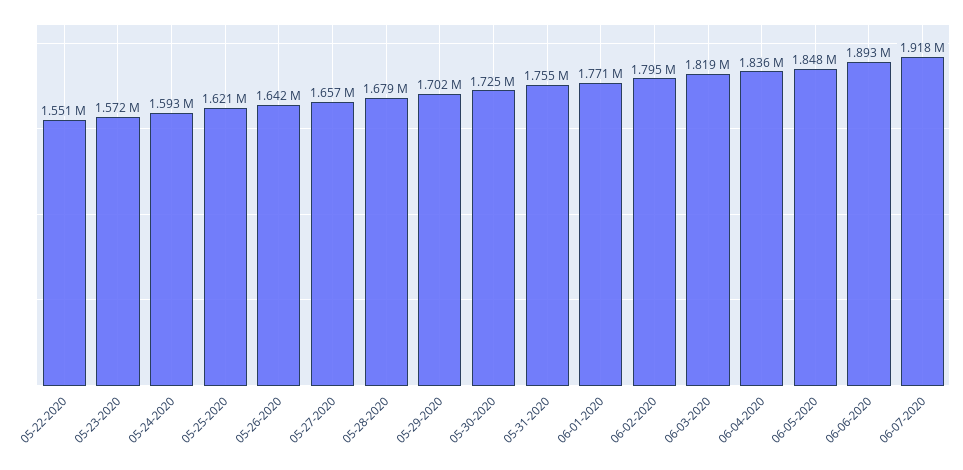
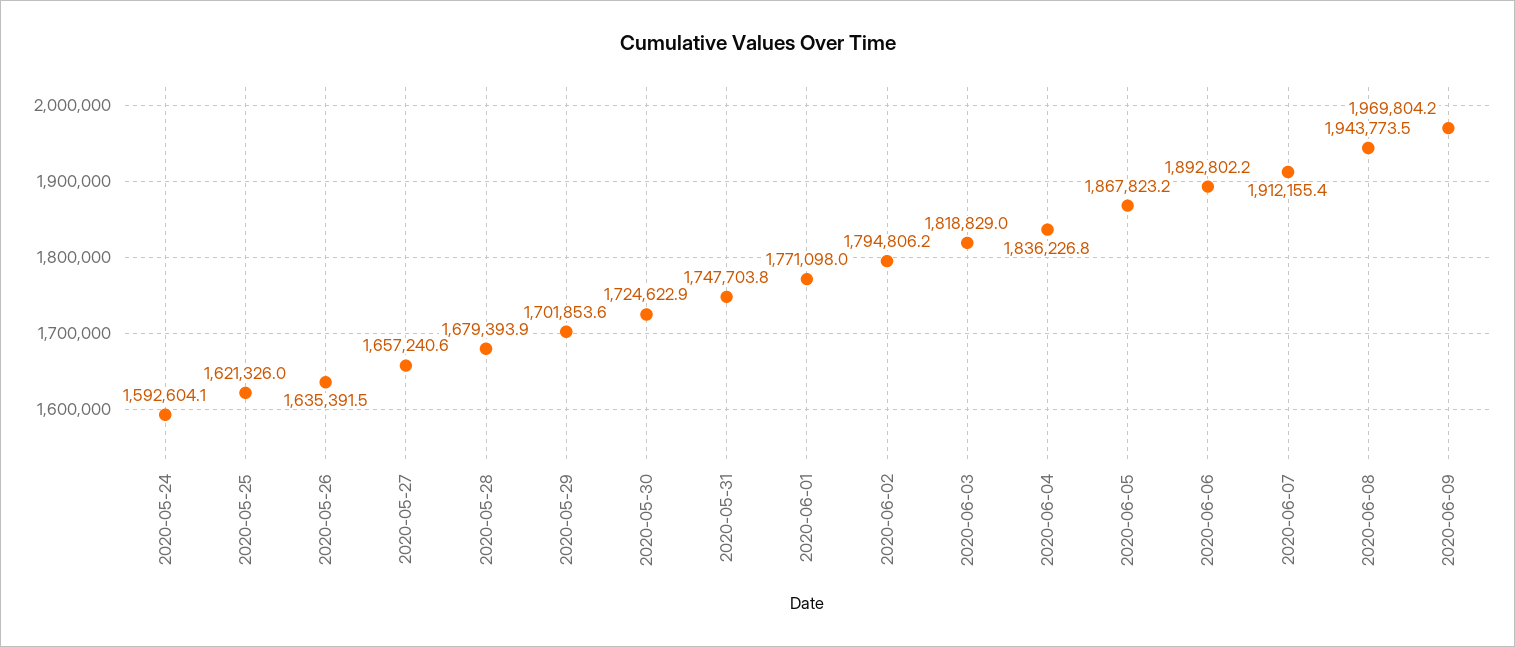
05-22-2020: 1551000 -> none
05-23-2020: 1572000 -> none
05-26-2020: 1642000 -> 1635391.5
05-31-2020: 1755000 -> 1747703.8
06-05-2020: 1848000 -> 1867823.2
06-07-2020: 1918000 -> 1912155.4
2020-06-08: none -> 1943773.5
2020-06-09: none -> 1969804.2

